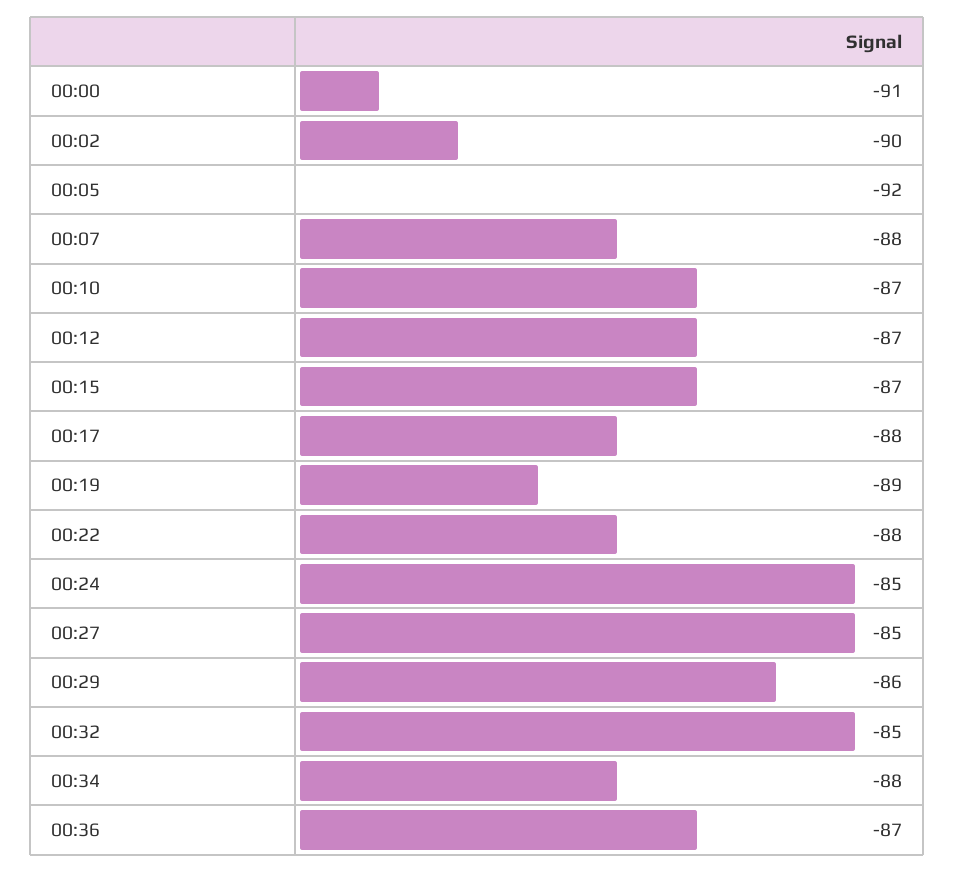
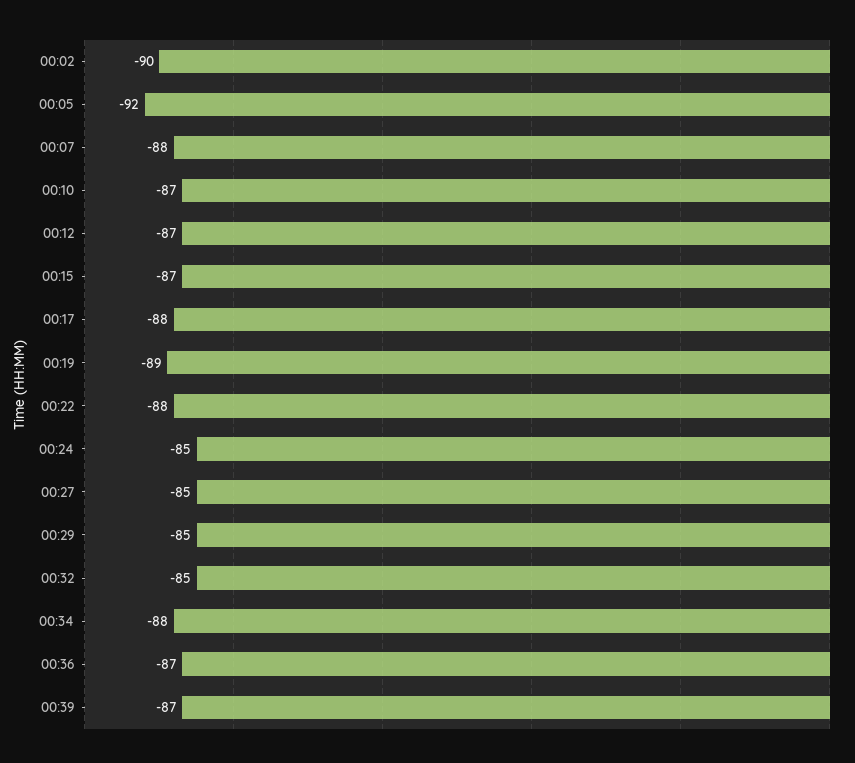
00:00: -91 -> none
00:29: -86 -> -85
00:39: none -> -87

